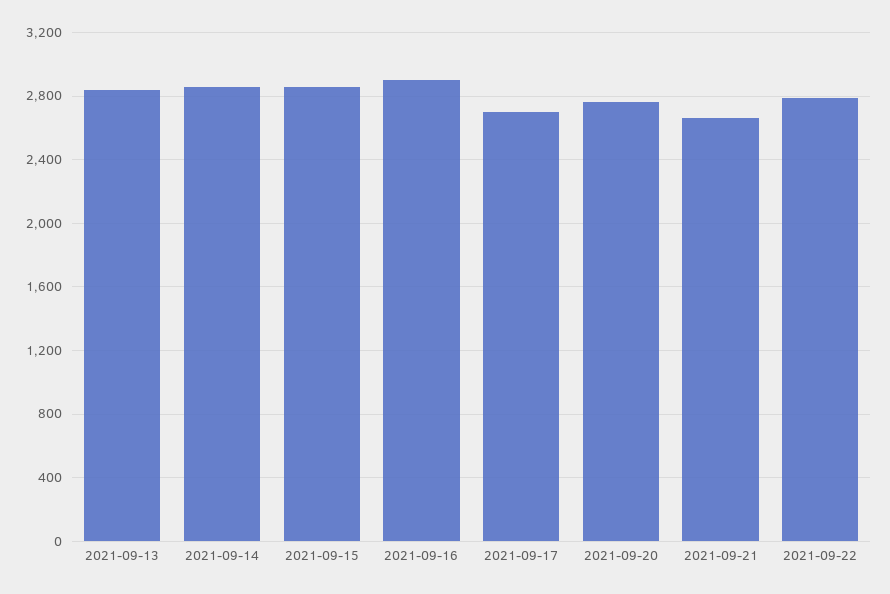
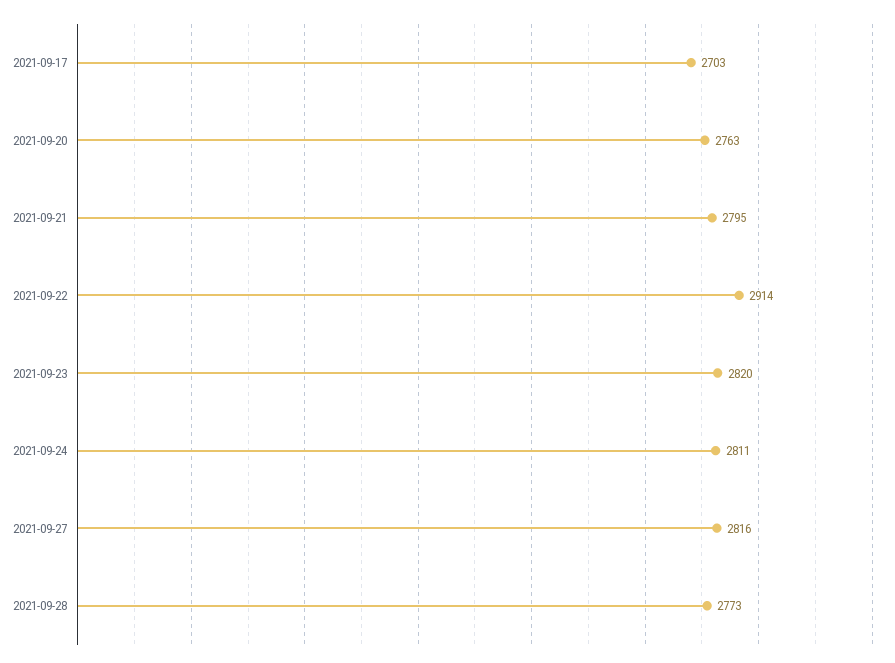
2021-09-13: 2850 -> none
2021-09-14: 2850 -> none
2021-09-15: 2850 -> none
2021-09-16: 2900 -> none
2021-09-21: 2650 -> 2795
2021-09-22: 2800 -> 2914
2021-09-23: none -> 2820
2021-09-24: none -> 2811
2021-09-27: none -> 2816
2021-09-28: none -> 2773

